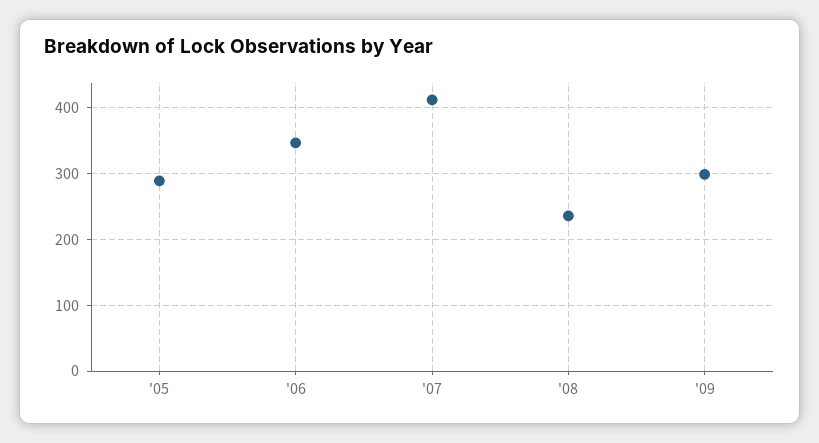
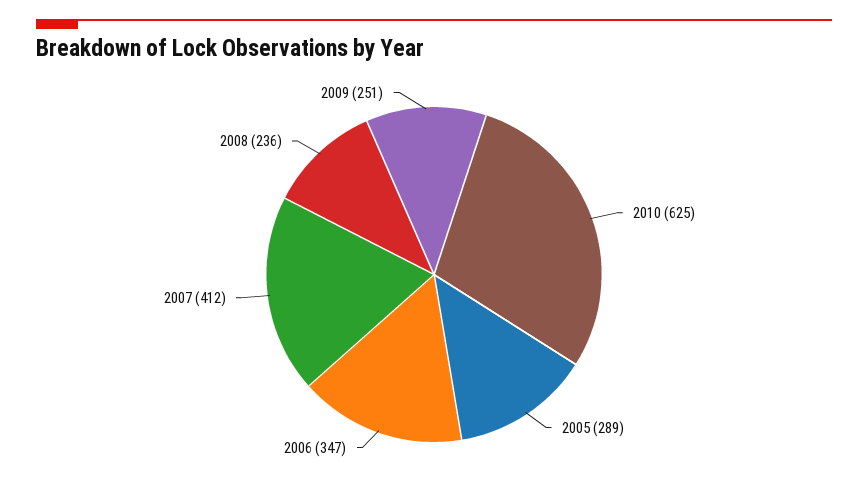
'09: 300 -> 251
2010: none -> 625

